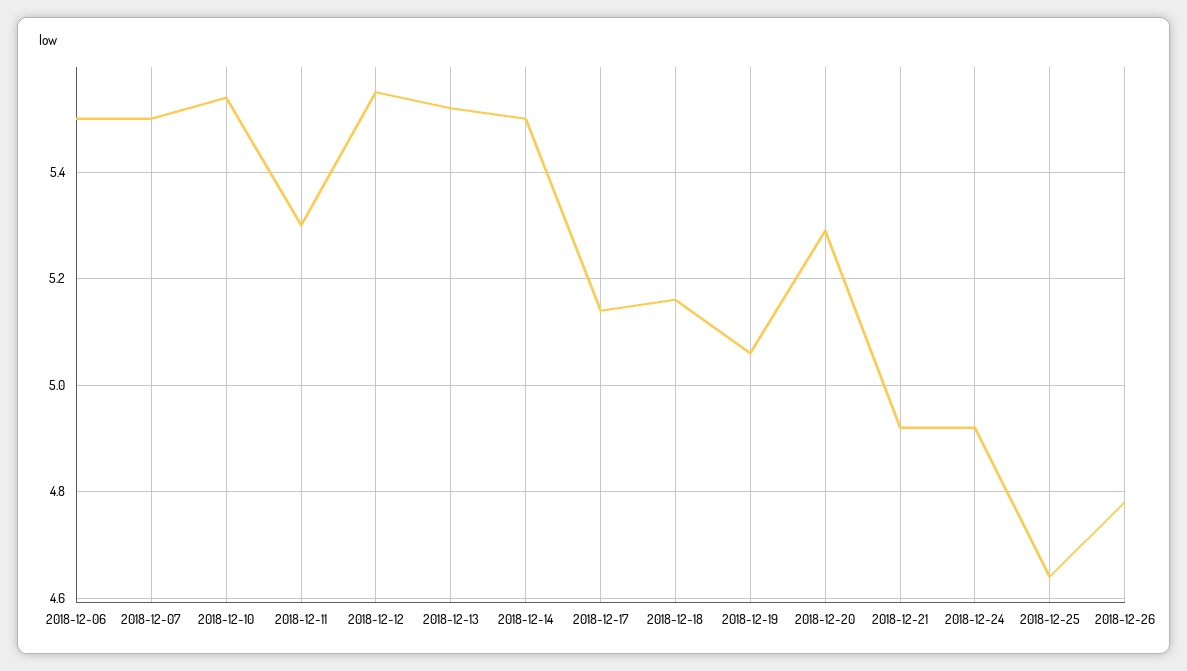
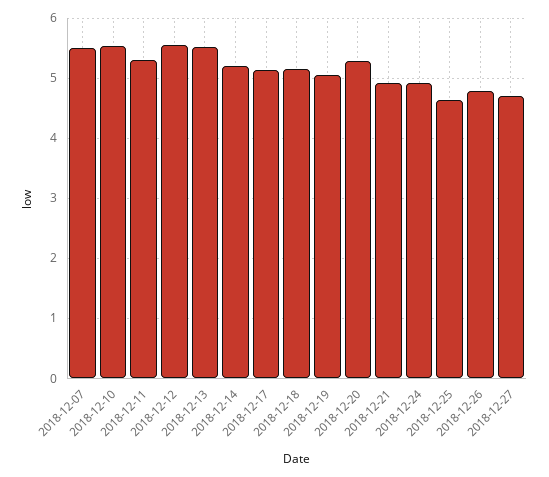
2018-12-06: 5.5 -> none
2018-12-14: 5.5 -> 5.2
2018-12-27: none -> 4.7

